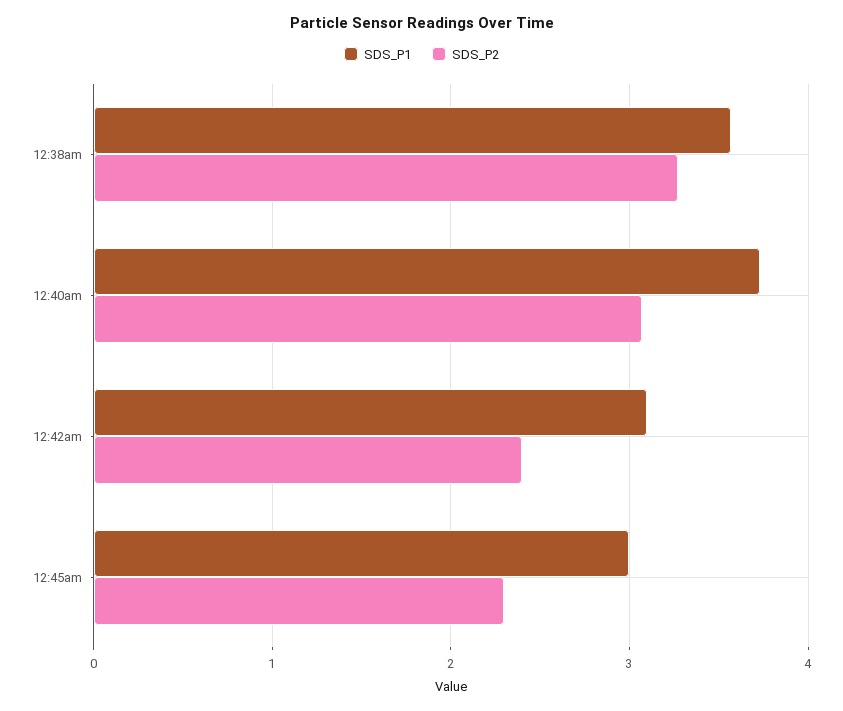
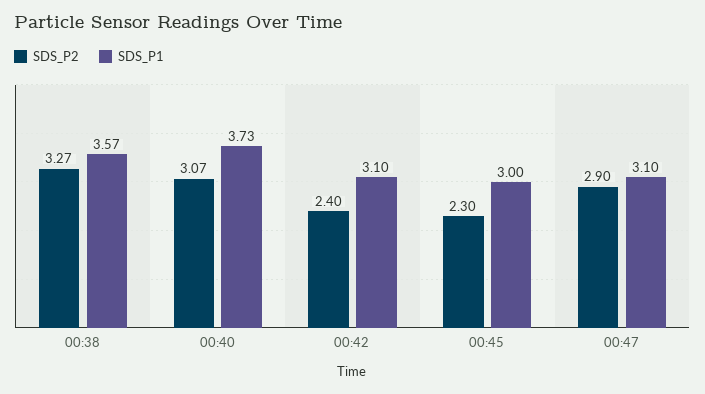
SDS_P2, 00:47: none -> 2.9
SDS_P1, 00:47: none -> 3.1

